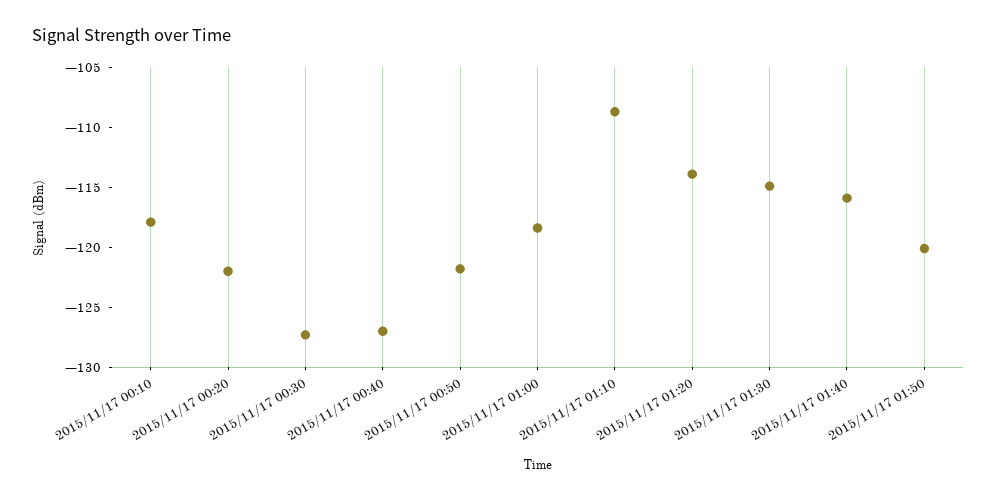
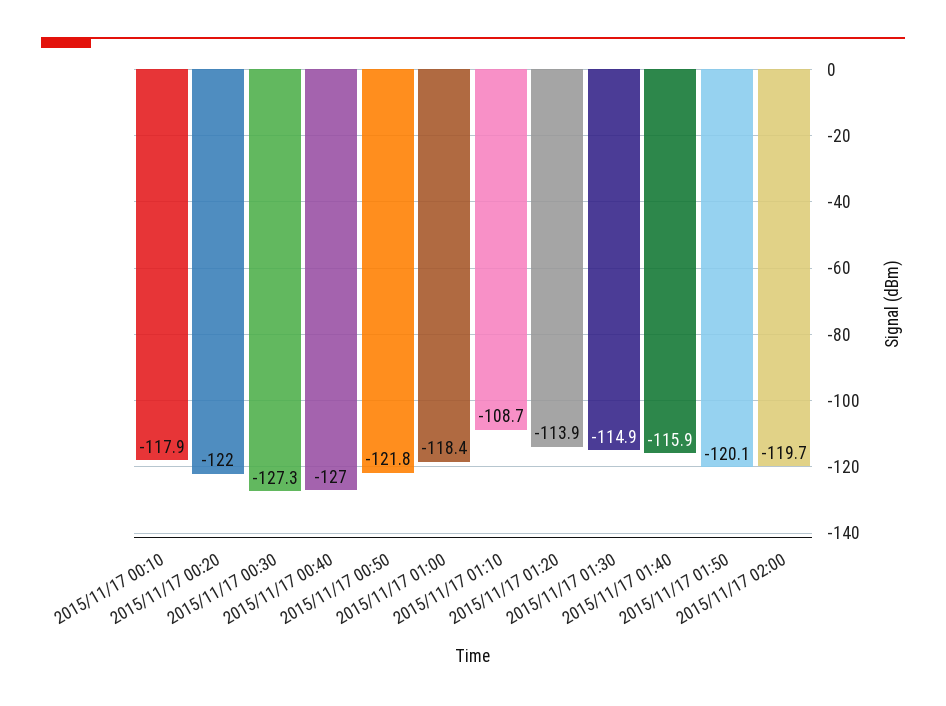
2015/11/17 02:00: none -> -119.7

